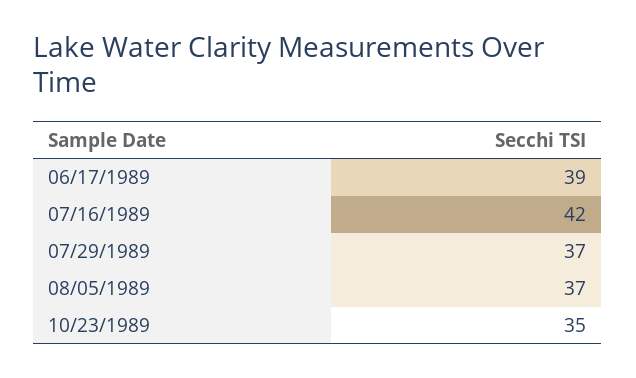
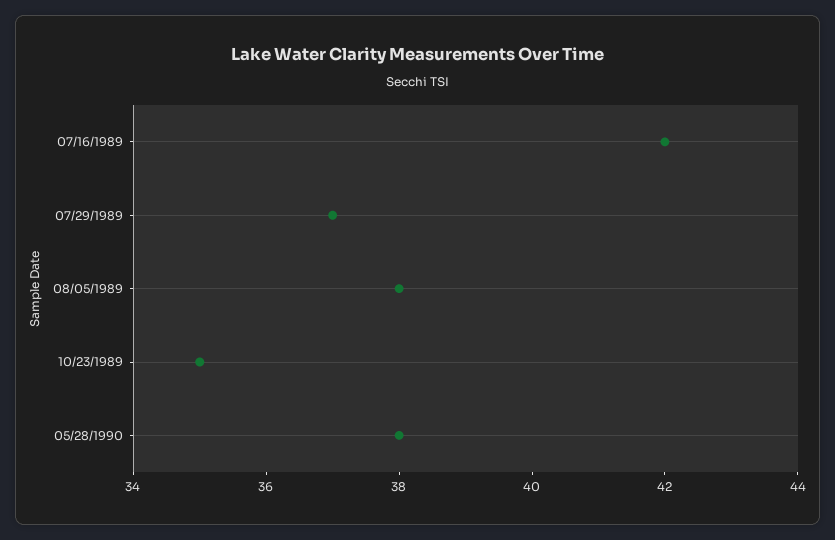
06/17/1989: 39 -> none
08/05/1989: 37 -> 38
05/28/1990: none -> 38

